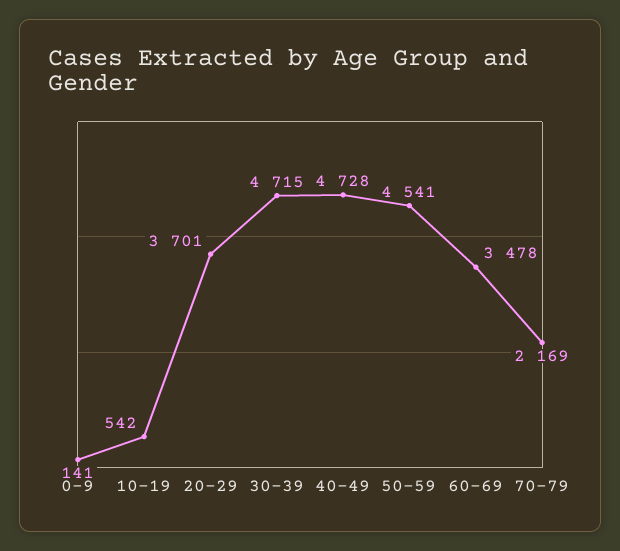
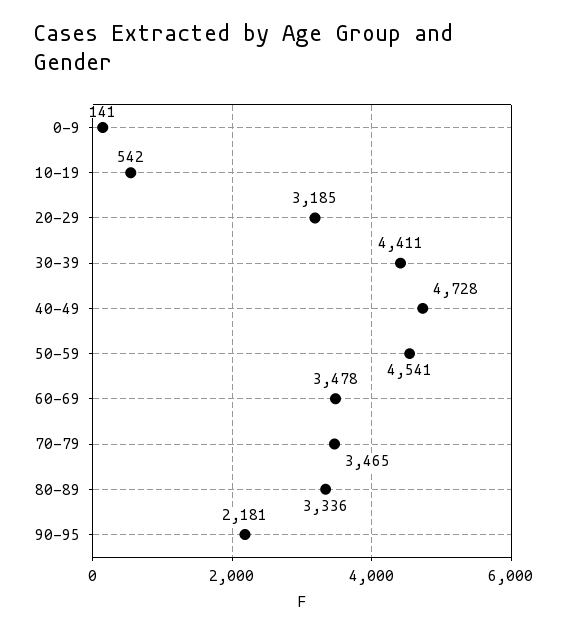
20-29: 3701 -> 3185
30-39: 4715 -> 4411
70-79: 2169 -> 3465
80-89: none -> 3336
90-95: none -> 2181

